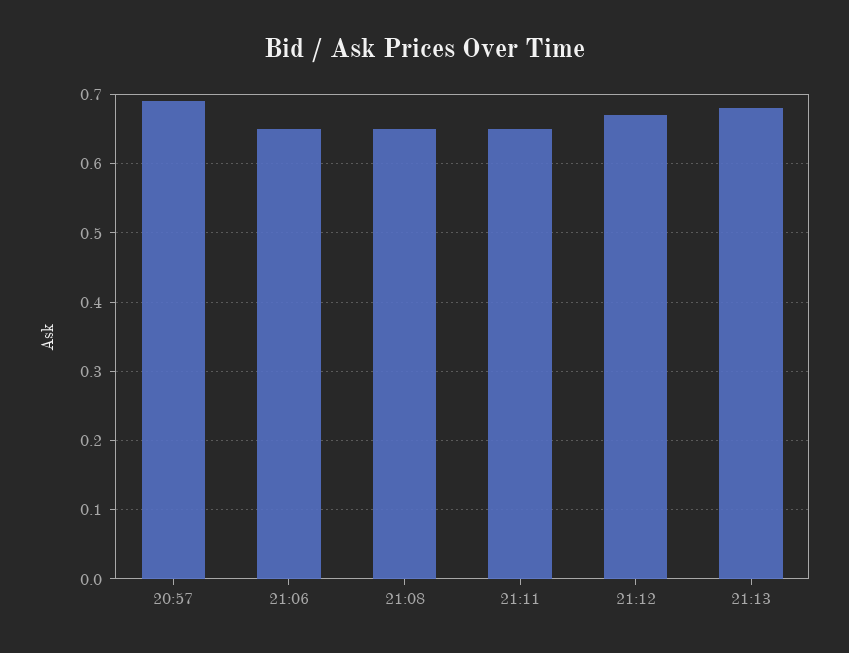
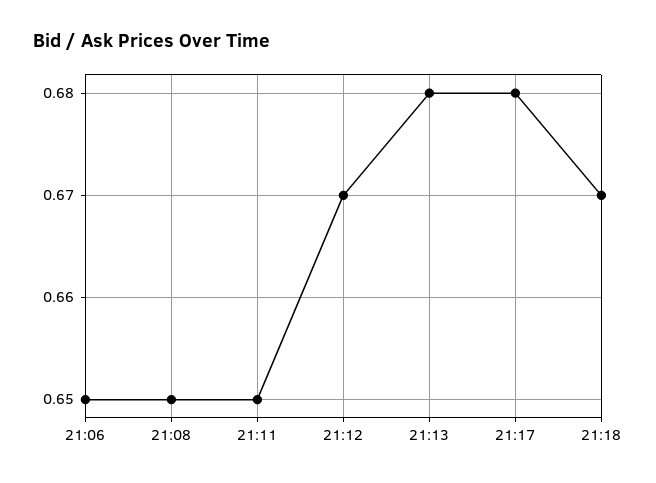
20:57: 0.69 -> none
21:17: none -> 0.68
21:18: none -> 0.67

